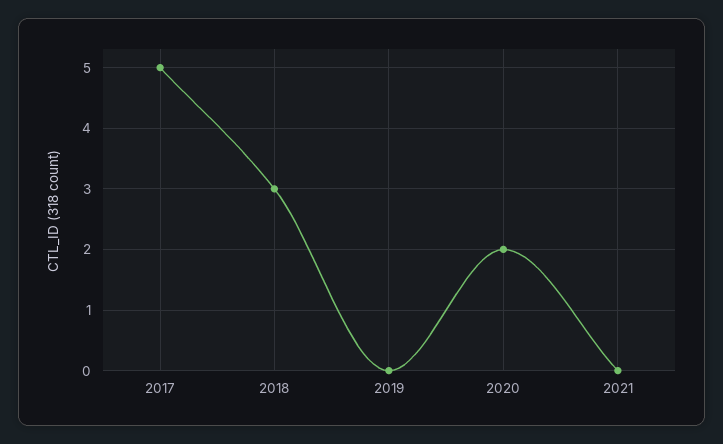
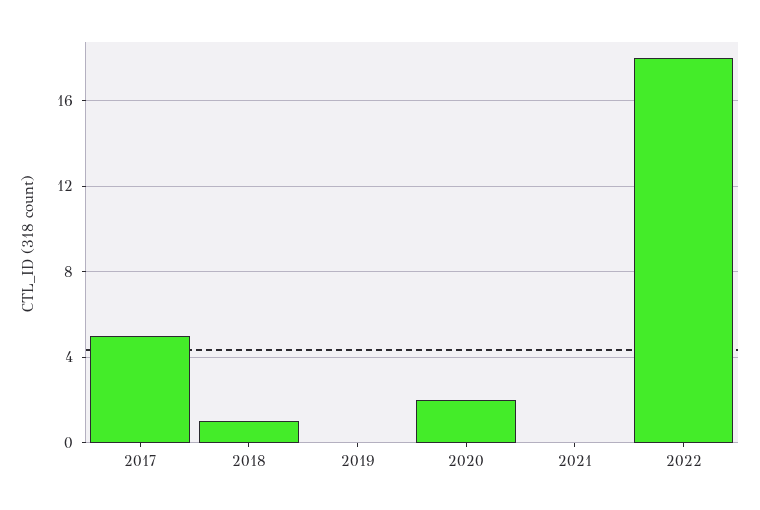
2018: 3 -> 1
2022: none -> 18

